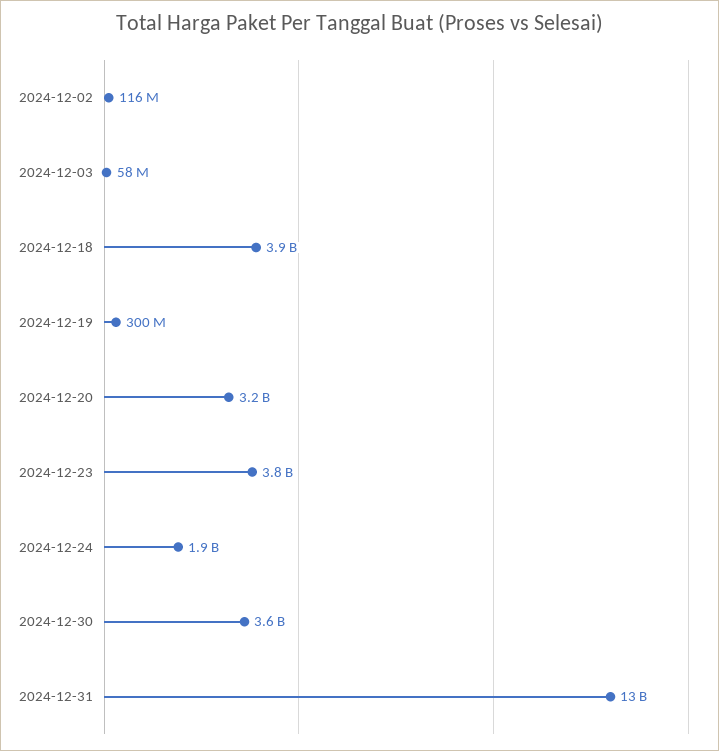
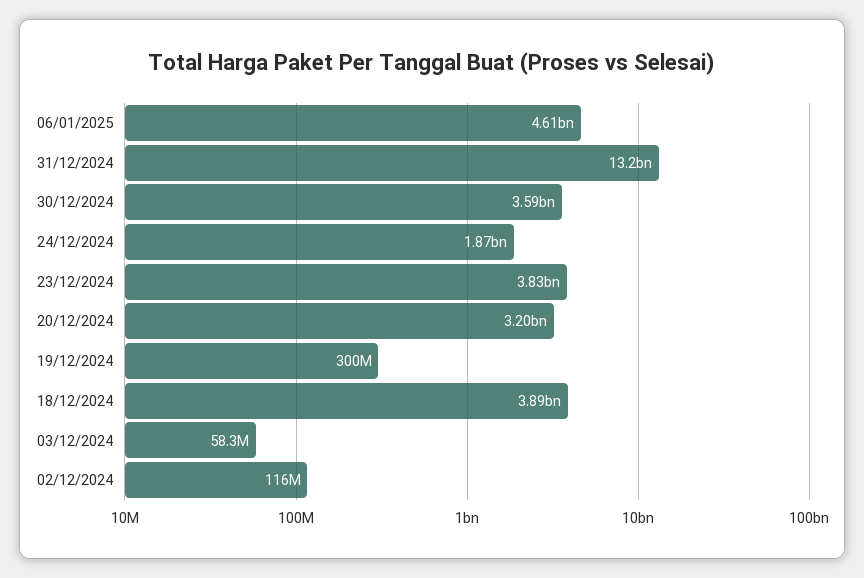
06/01/2025: none -> 4610000000

